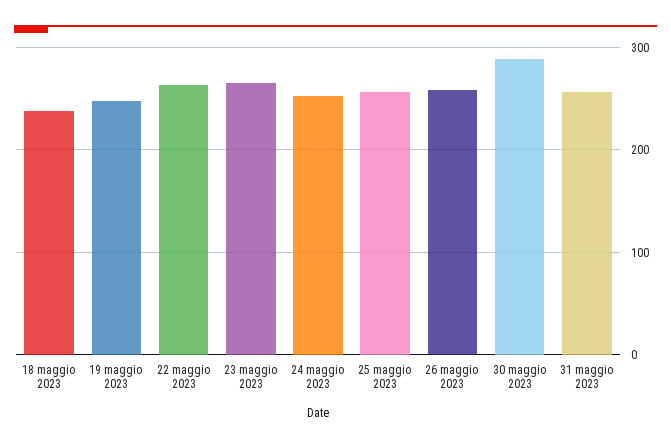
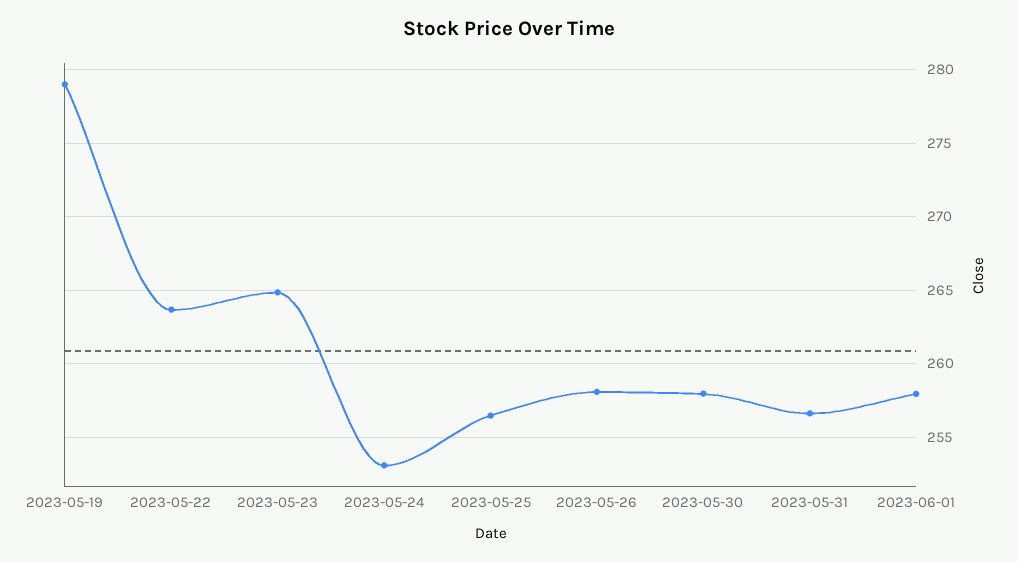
18 maggio 2023: 240 -> none
19 maggio 2023: 250 -> 279
30 maggio 2023: 290 -> 258
2023-06-01: none -> 258

